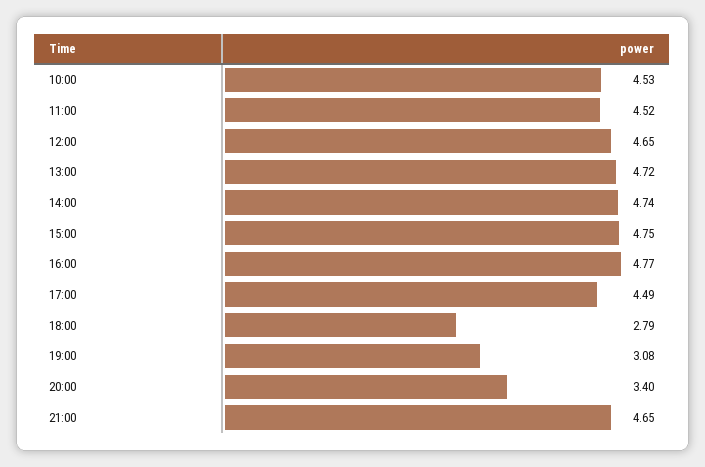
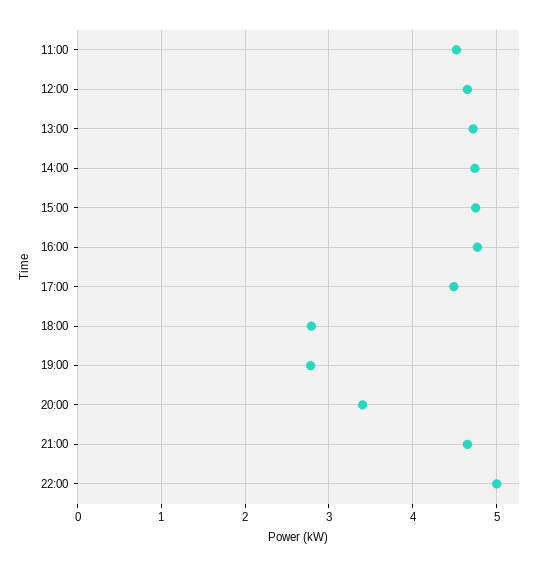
10:00: 4.53 -> none
19:00: 3.08 -> 2.8
22:00: none -> 5

